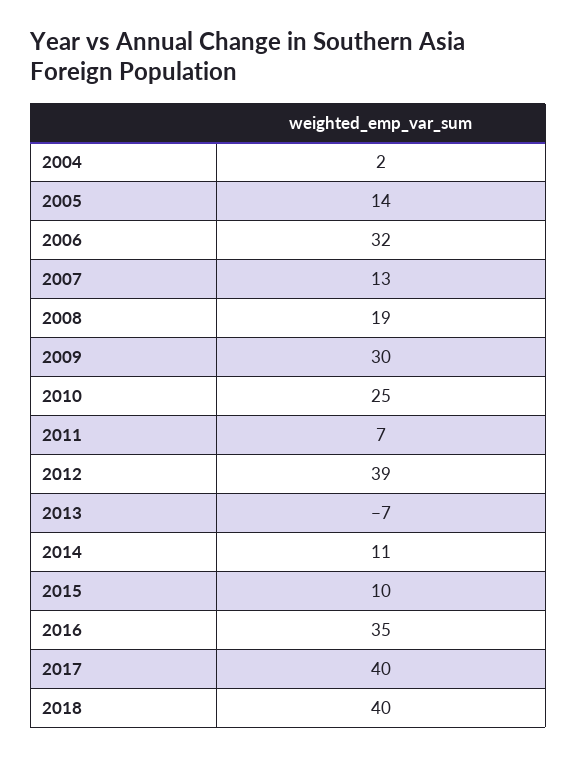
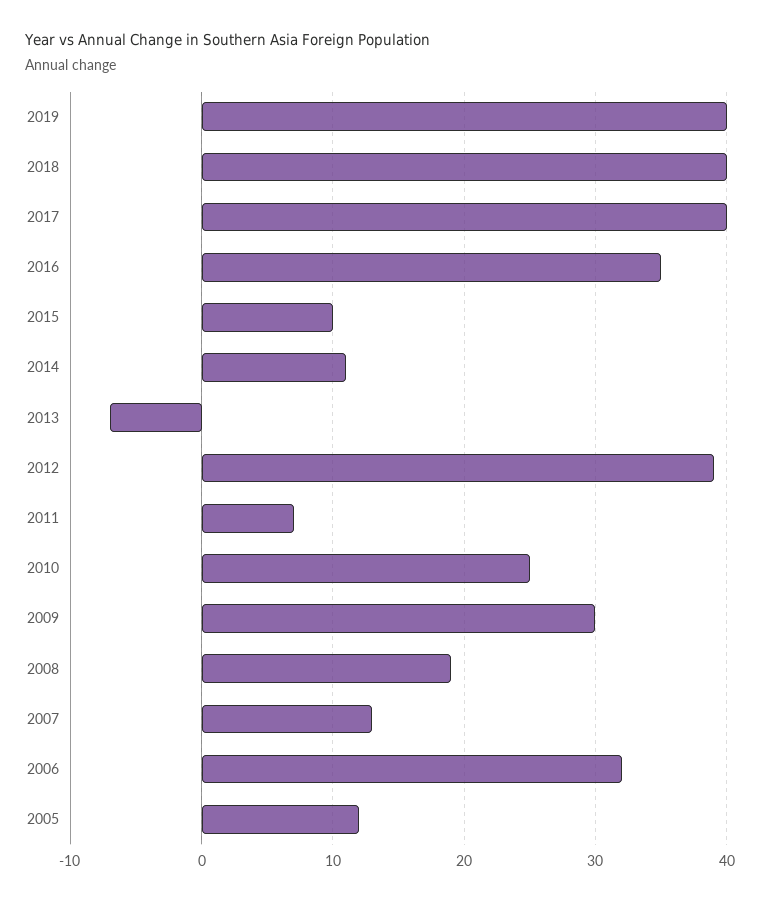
2004: 2 -> none
2005: 14 -> 12
2019: none -> 40

